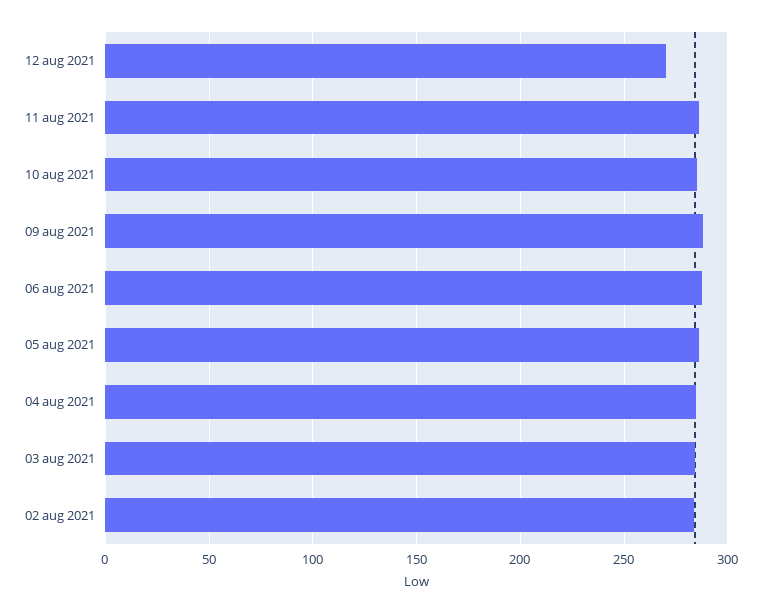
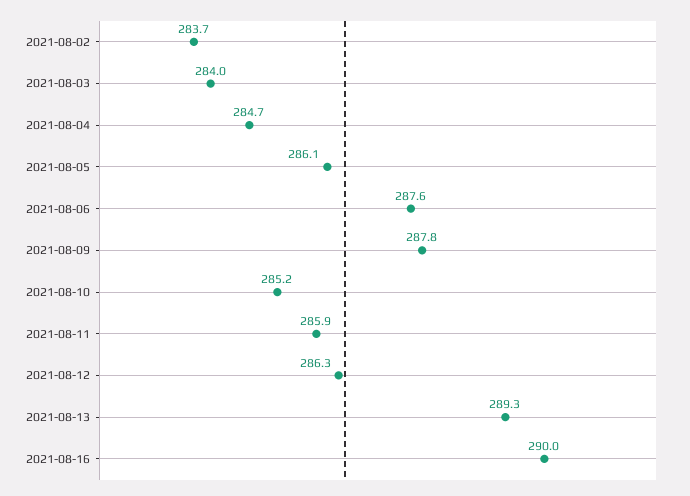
12 aug 2021: 270 -> 286.3
2021-08-13: none -> 289.3
2021-08-16: none -> 290

